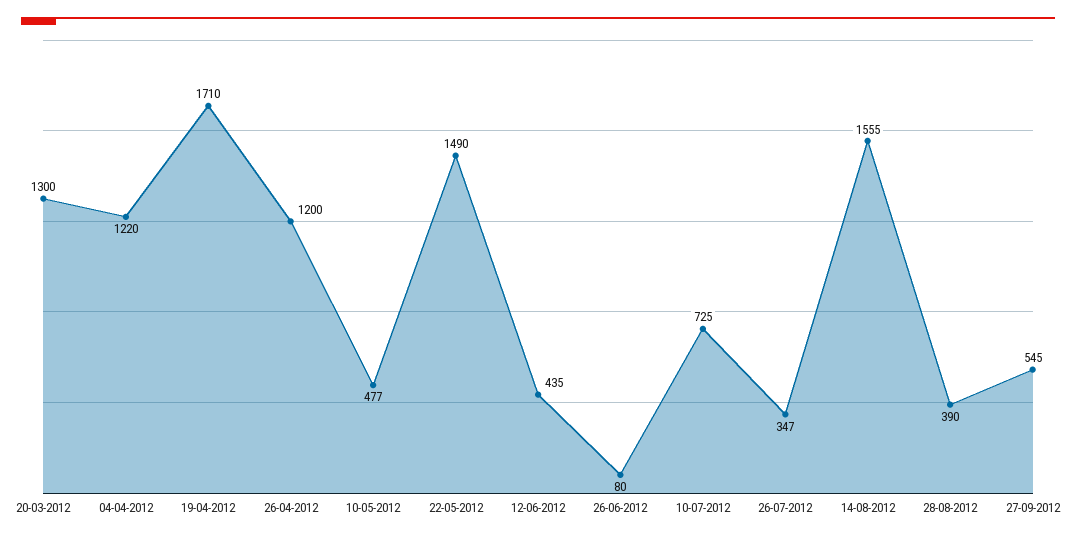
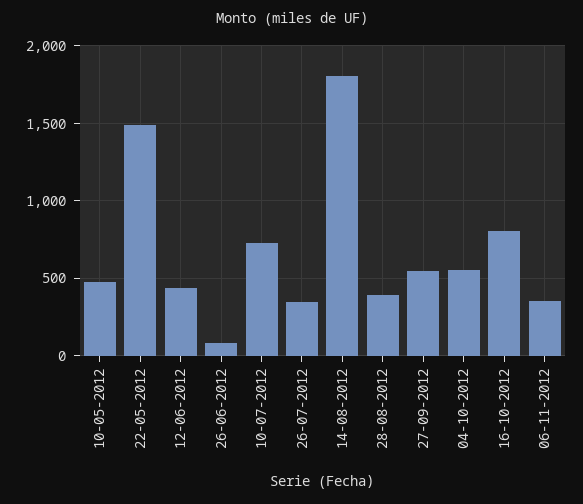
20-03-2012: 1300 -> none
04-04-2012: 1220 -> none
19-04-2012: 1710 -> none
26-04-2012: 1200 -> none
14-08-2012: 1555 -> 1800
04-10-2012: none -> 550
16-10-2012: none -> 800
06-11-2012: none -> 350

